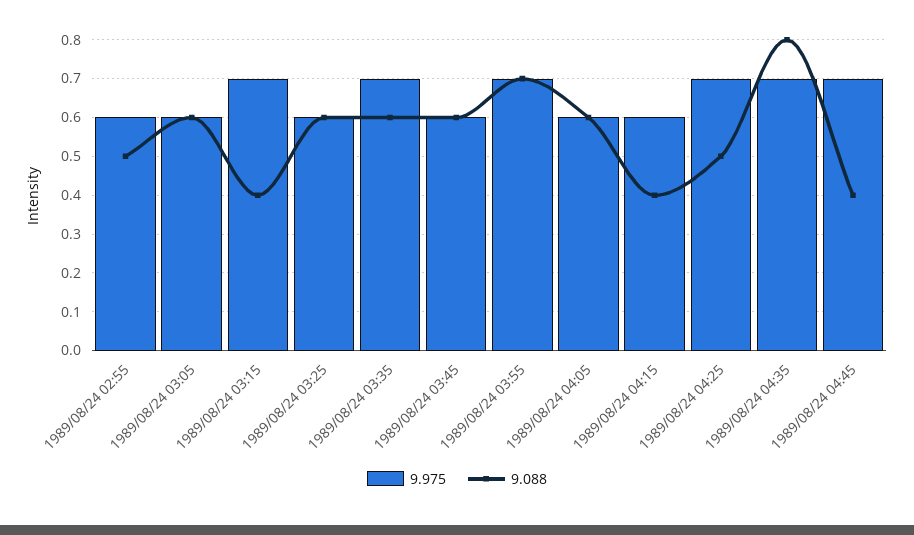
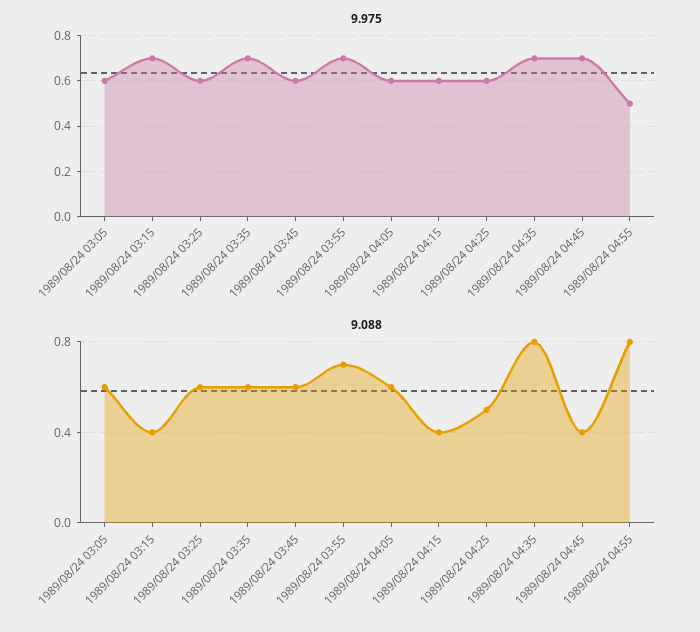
9.975, 1989/08/24 02:55: 0.6 -> none
9.088, 1989/08/24 02:55: 0.5 -> none
9.975, 1989/08/24 04:25: 0.7 -> 0.6
9.975, 1989/08/24 04:55: none -> 0.5
9.088, 1989/08/24 04:55: none -> 0.8

